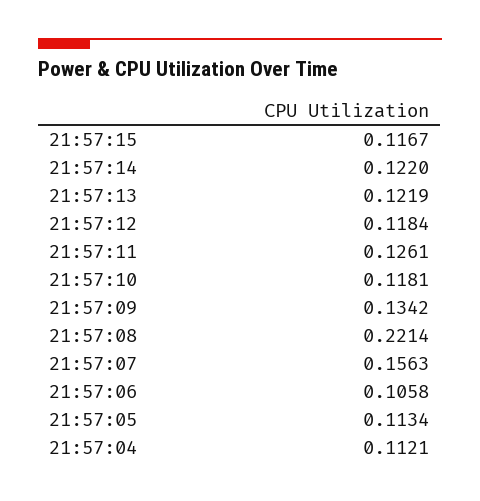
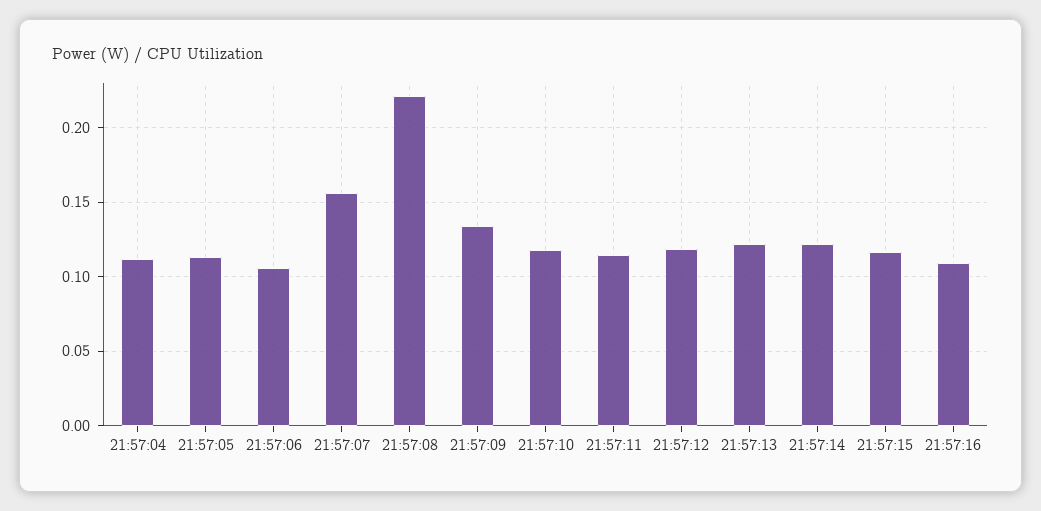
21:57:11: 0.1261 -> 0.115
21:57:16: none -> 0.11

